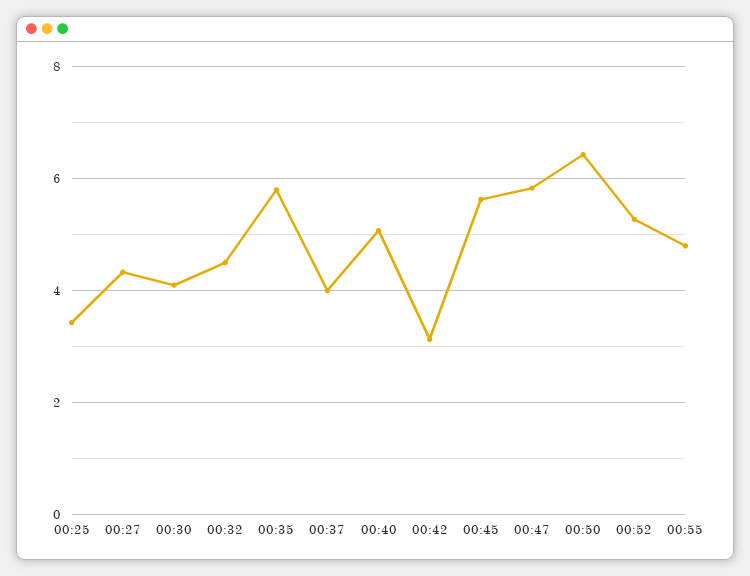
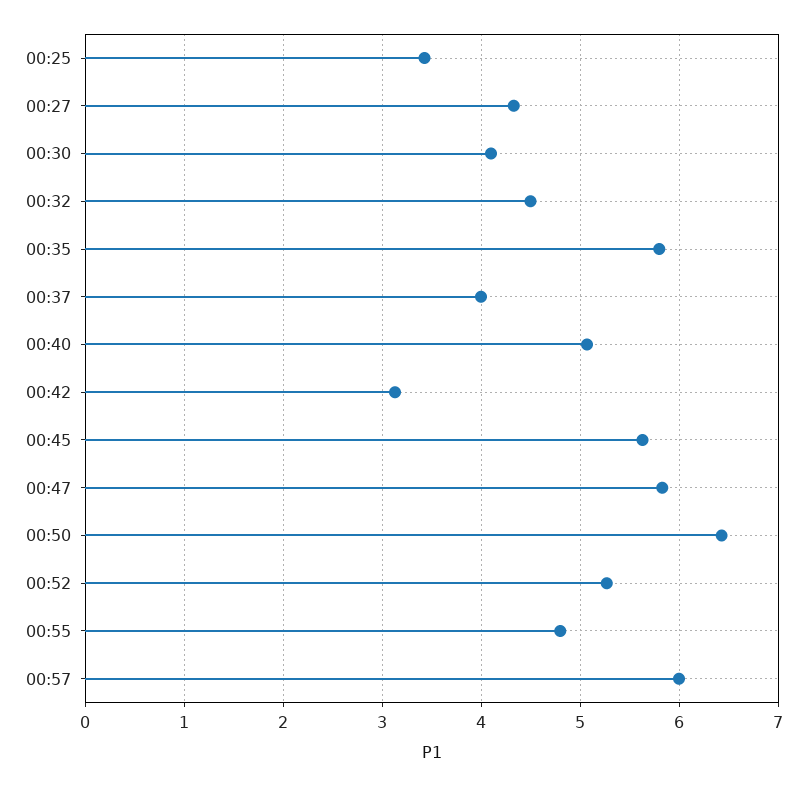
00:57: none -> 6

